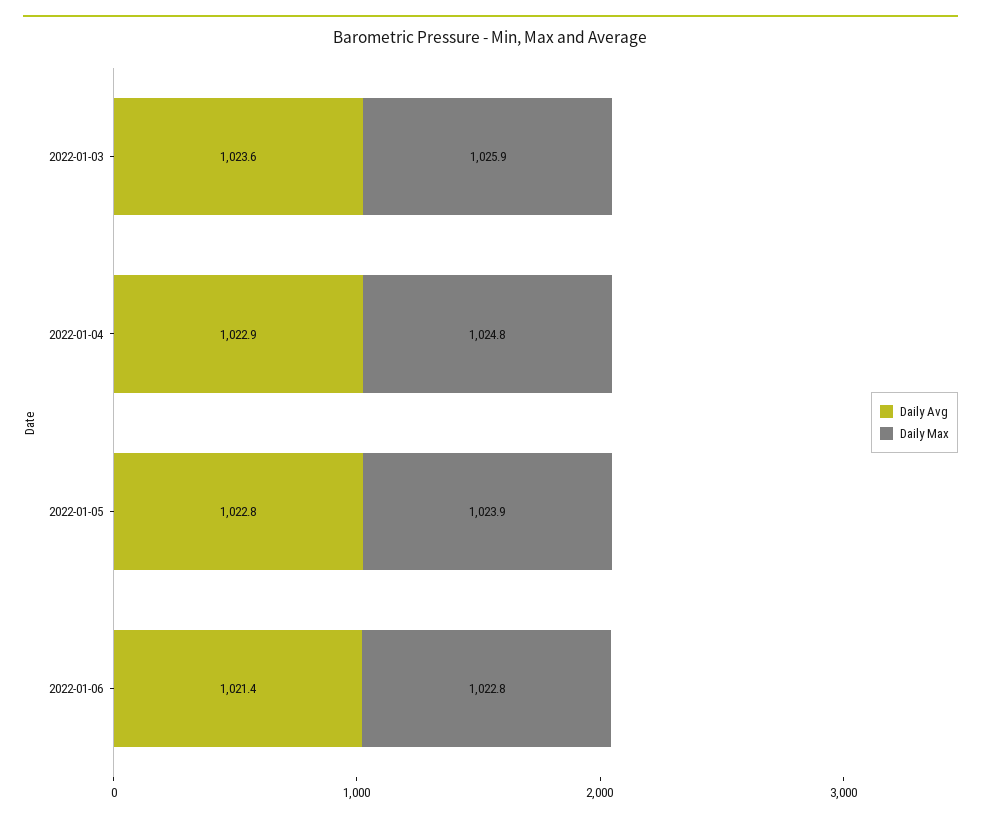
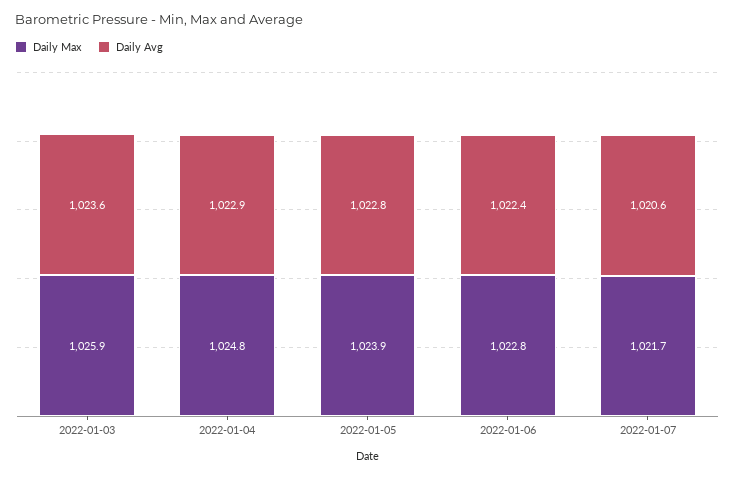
Daily Avg, 2022-01-06: 1021.4 -> 1022.4
Daily Max, 2022-01-07: none -> 1021.7
Daily Avg, 2022-01-07: none -> 1020.6

